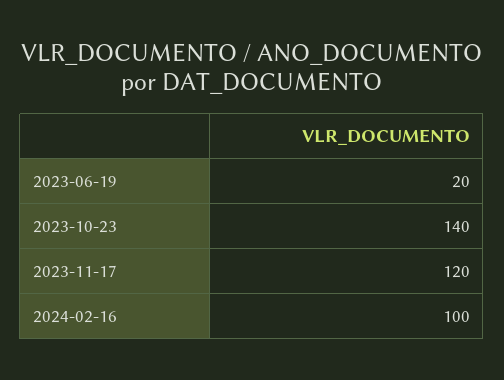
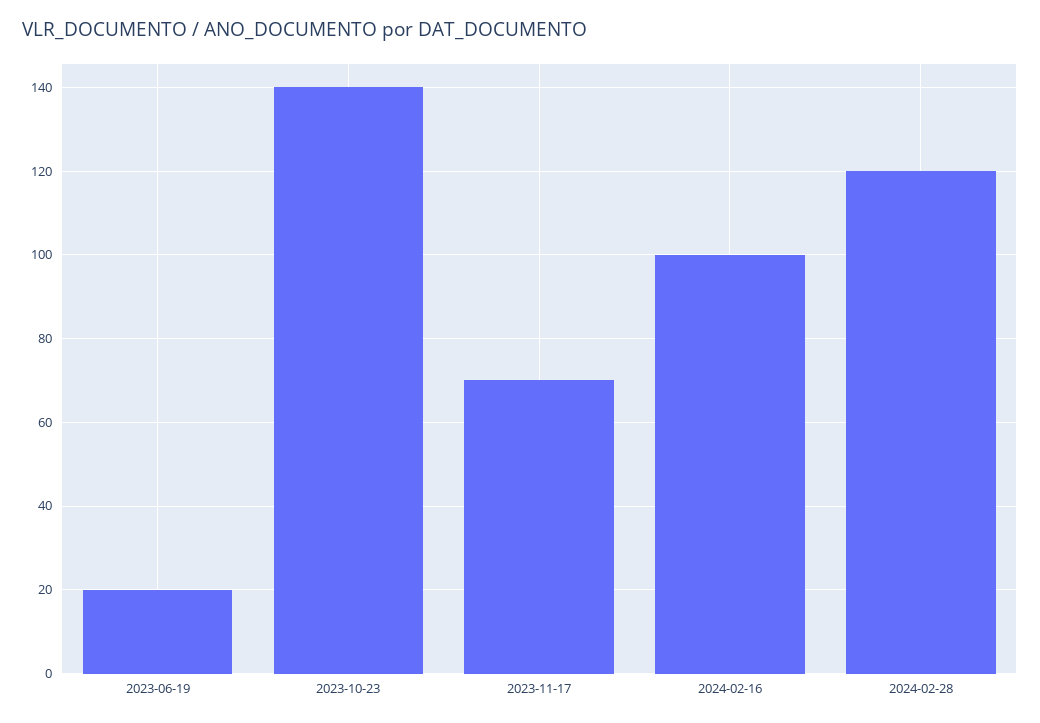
2023-11-17: 120 -> 70
2024-02-28: none -> 120

